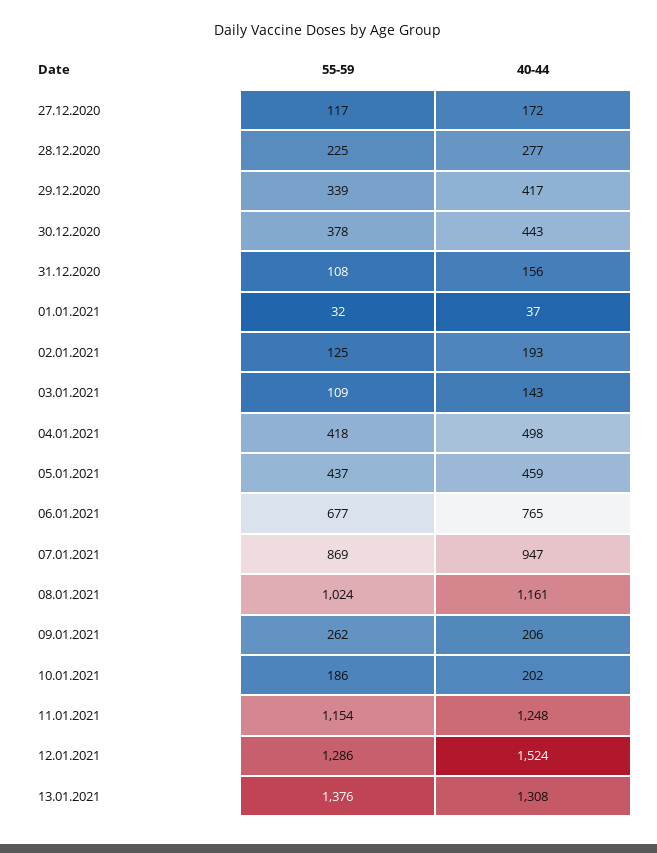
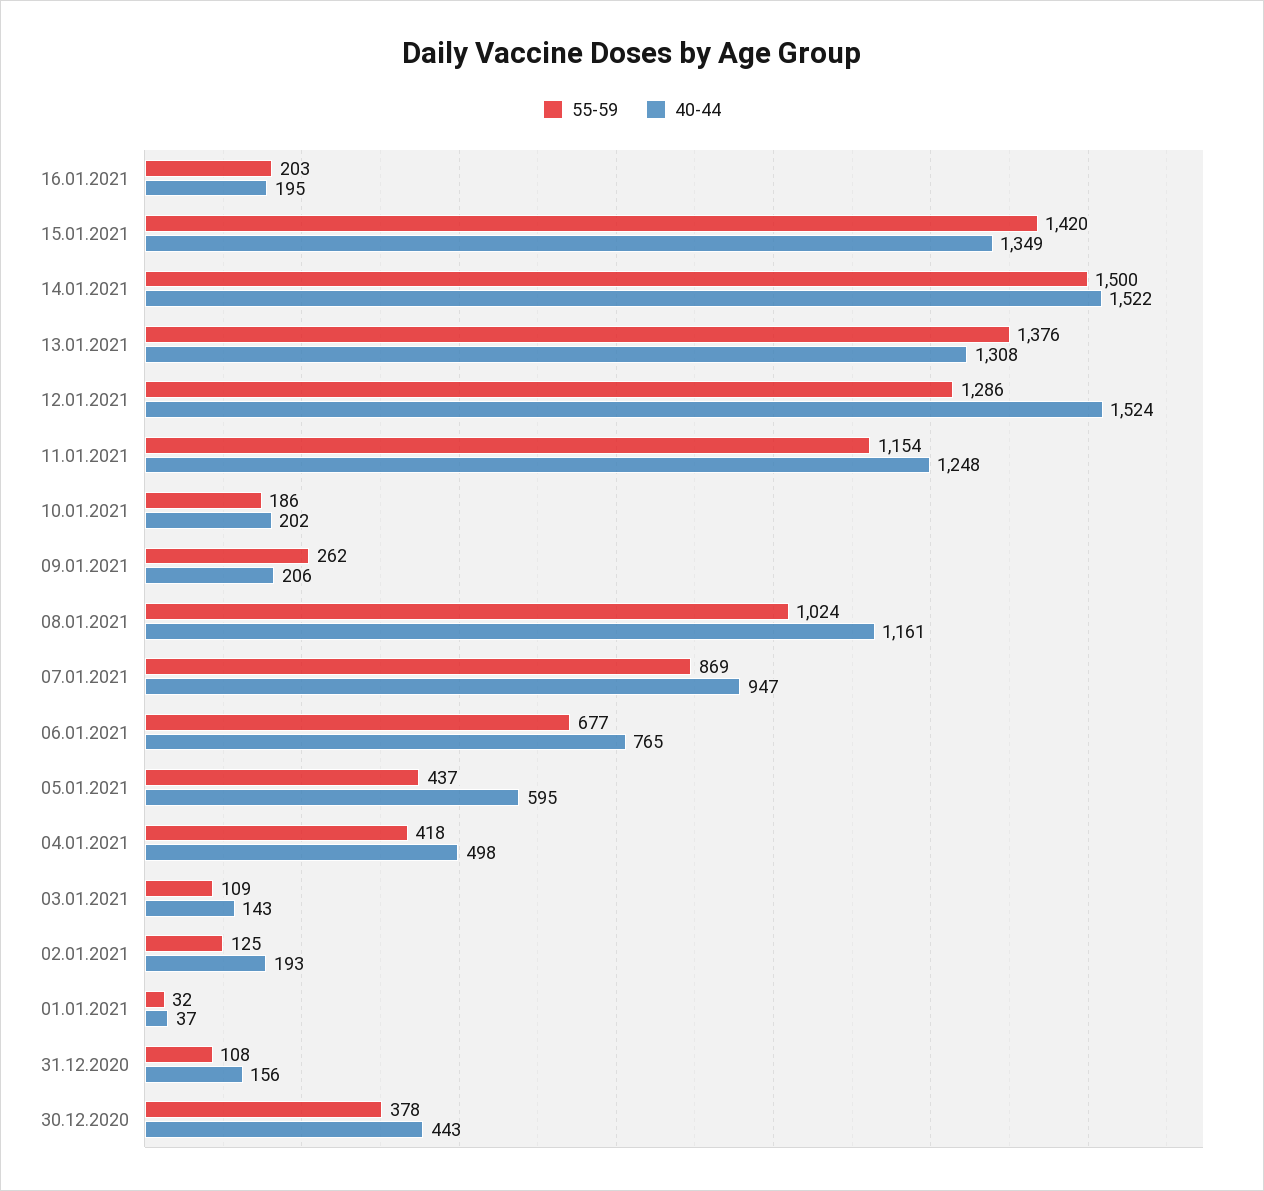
55-59, 27.12.2020: 117 -> none
40-44, 27.12.2020: 172 -> none
55-59, 28.12.2020: 225 -> none
40-44, 28.12.2020: 277 -> none
55-59, 29.12.2020: 339 -> none
40-44, 29.12.2020: 417 -> none
40-44, 05.01.2021: 459 -> 595
55-59, 16.01.2021: none -> 203
40-44, 16.01.2021: none -> 195
55-59, 15.01.2021: none -> 1420
40-44, 15.01.2021: none -> 1349
55-59, 14.01.2021: none -> 1500
40-44, 14.01.2021: none -> 1522

